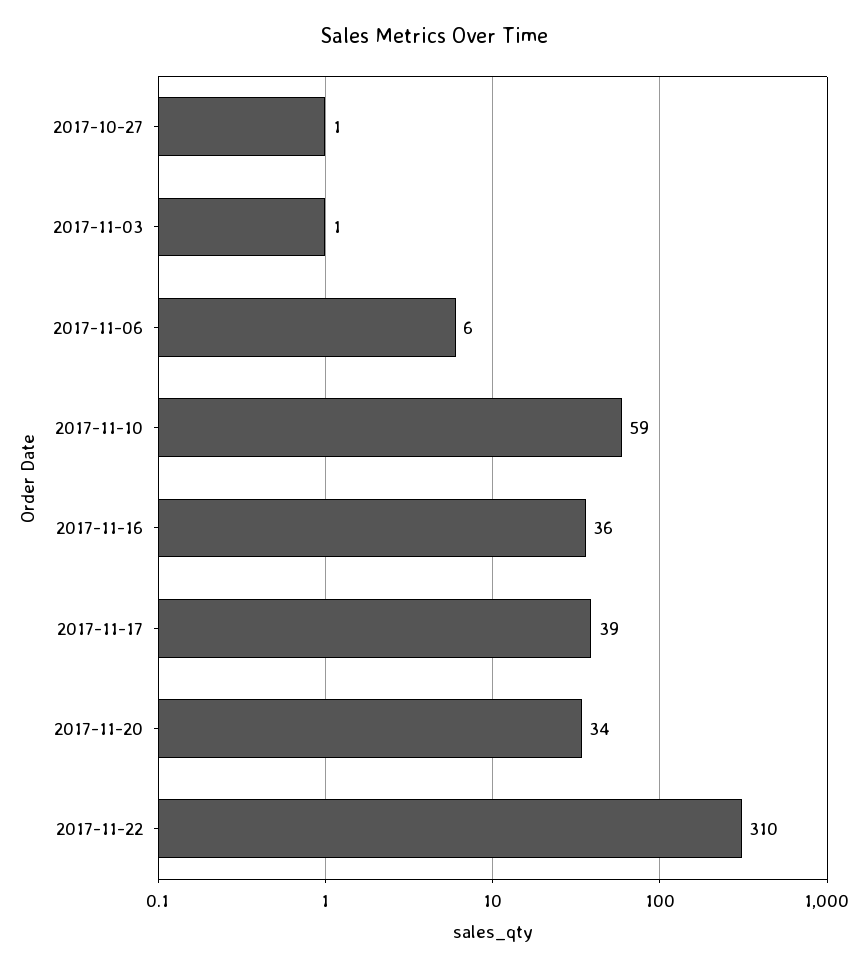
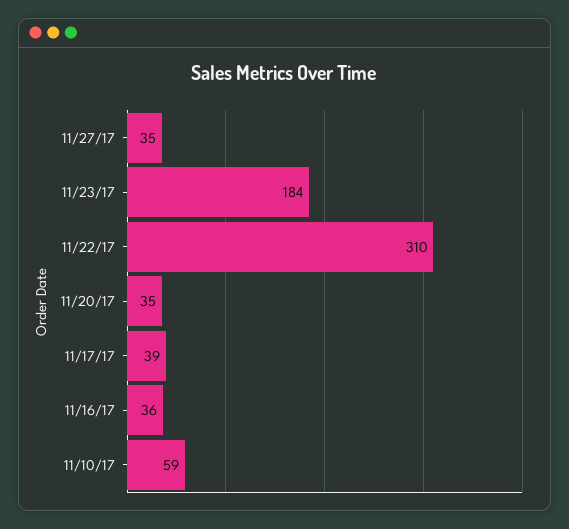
2017-10-27: 1 -> none
2017-11-03: 1 -> none
2017-11-06: 6 -> none
2017-11-20: 34 -> 35
11/27/17: none -> 35
11/23/17: none -> 184

